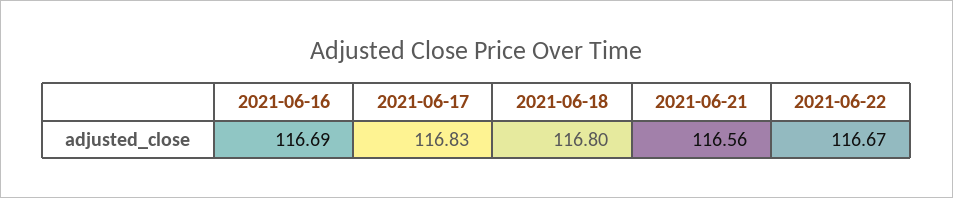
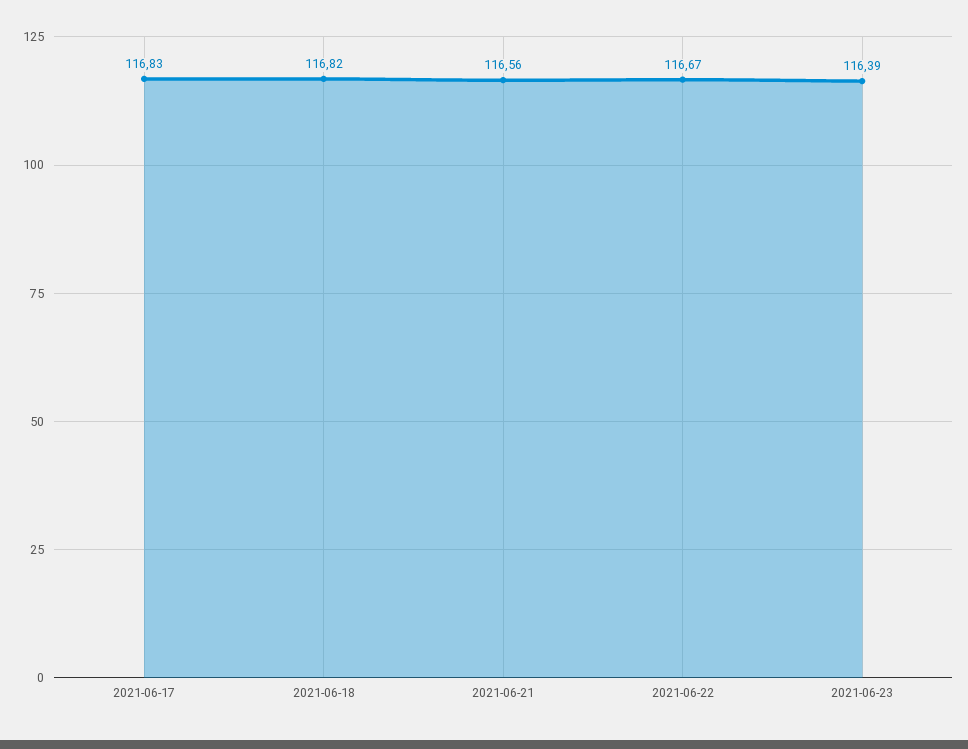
2021-06-16: 116.69 -> none
2021-06-18: 116.8 -> 116.82
2021-06-23: none -> 116.39

